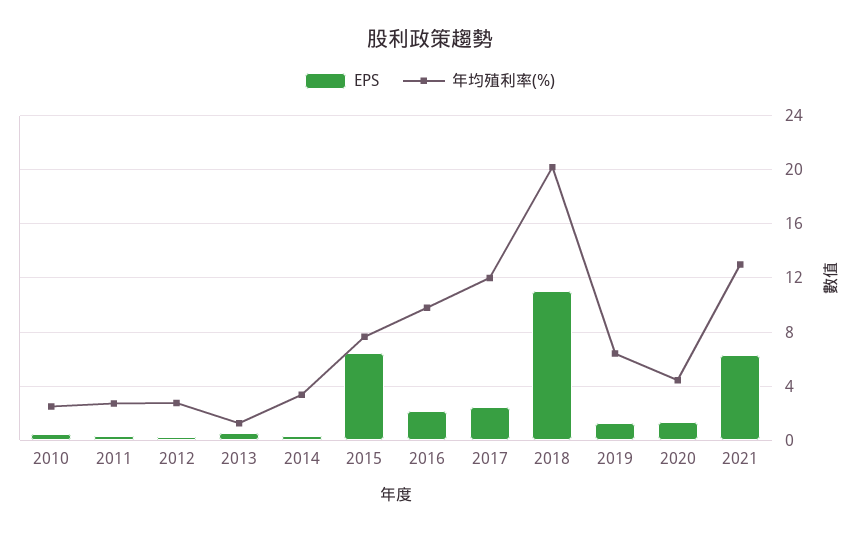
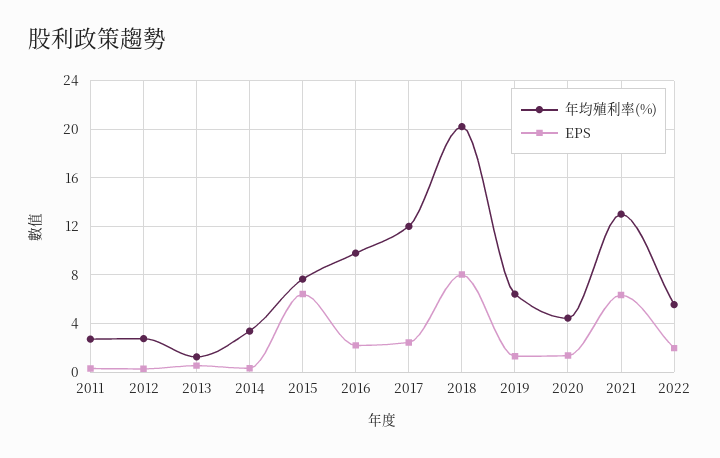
EPS, 2010: 0.5 -> none
年均殖利率(%), 2010: 2.5 -> none
EPS, 2018: 11 -> 8
年均殖利率(%), 2022: none -> 5.5
EPS, 2022: none -> 2

